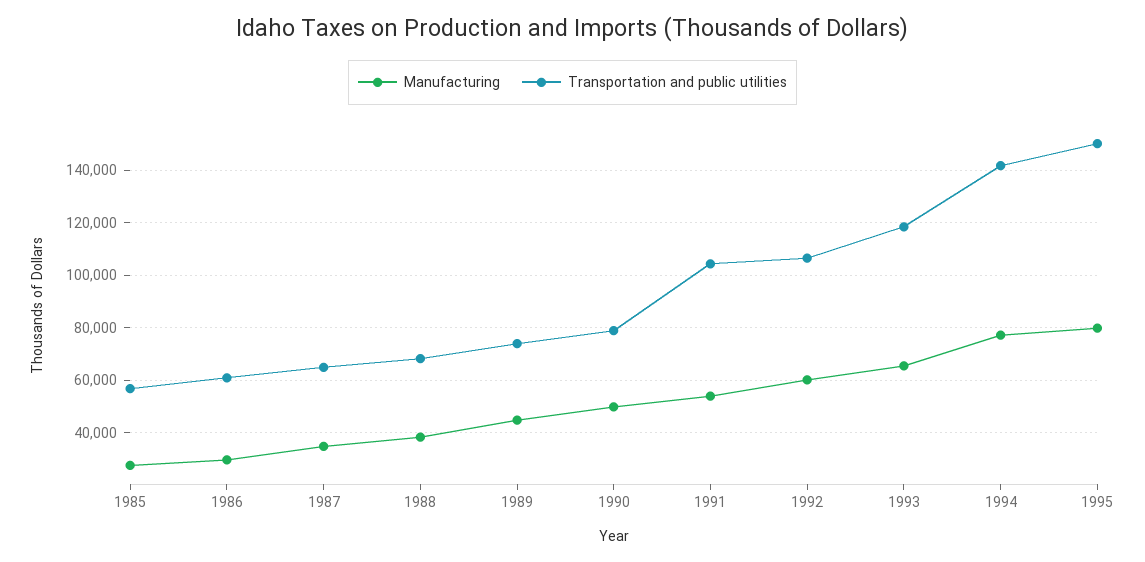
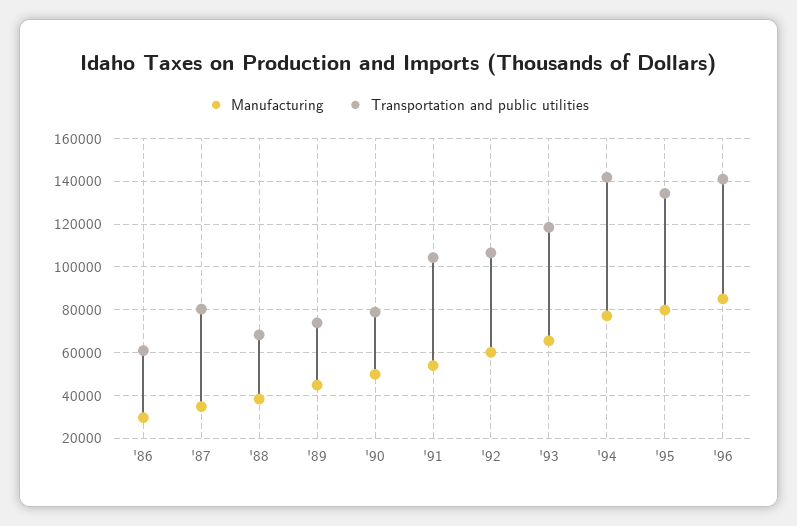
Manufacturing, 1985: 27500 -> none
Transportation and public utilities, 1985: 57500 -> none
Transportation and public utilities, 1987: 65000 -> 80000
Transportation and public utilities, 1995: 150000 -> 135000
Manufacturing, '96: none -> 85000
Transportation and public utilities, '96: none -> 140000

